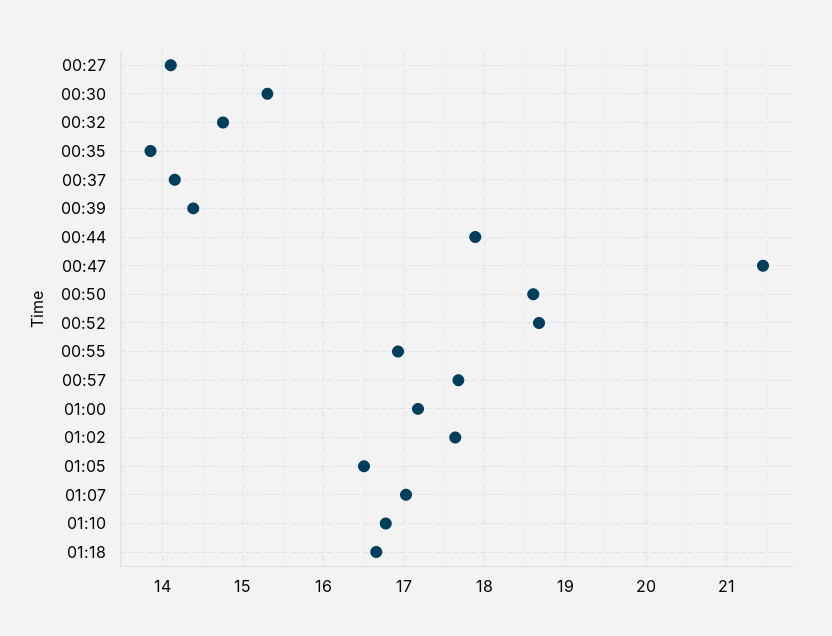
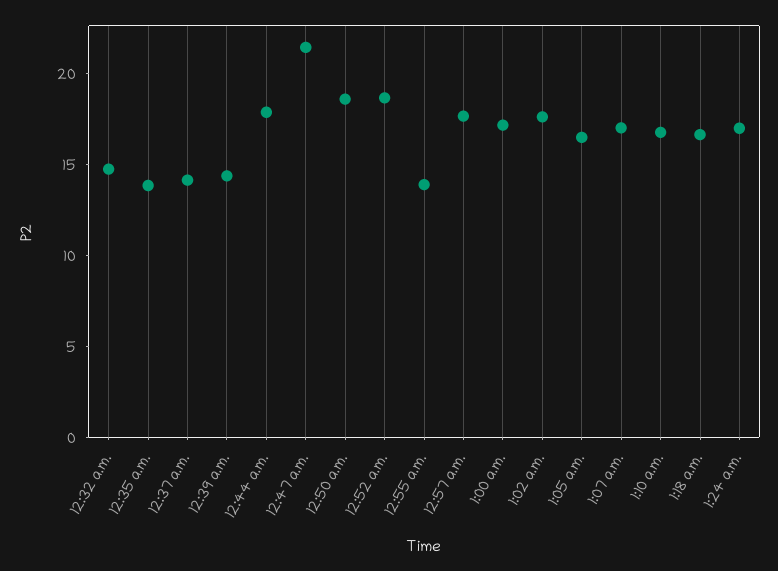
00:27: 14.1 -> none
00:30: 15.3 -> none
00:55: 16.9 -> 14
1:24 a.m.: none -> 17

